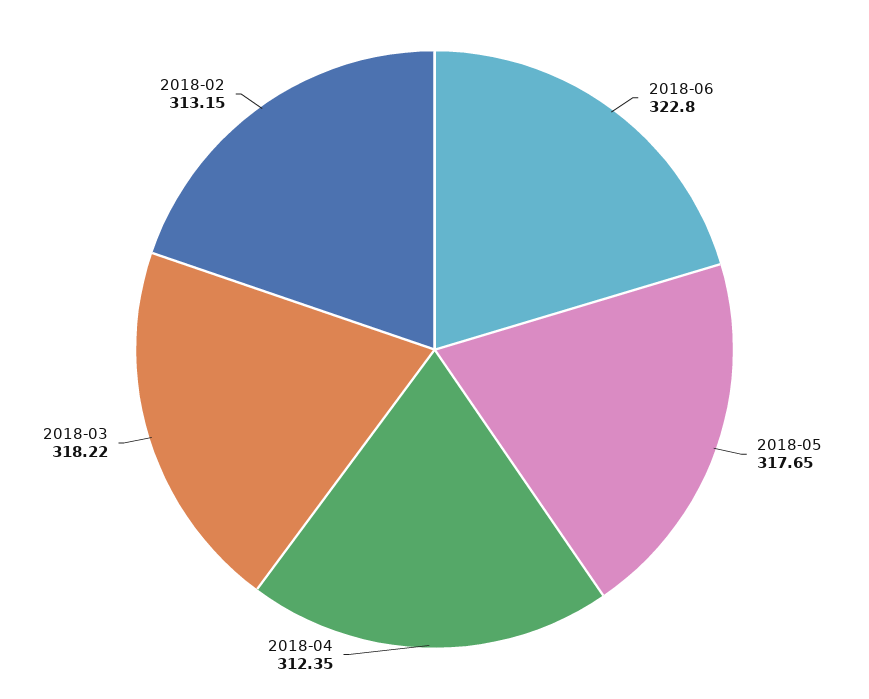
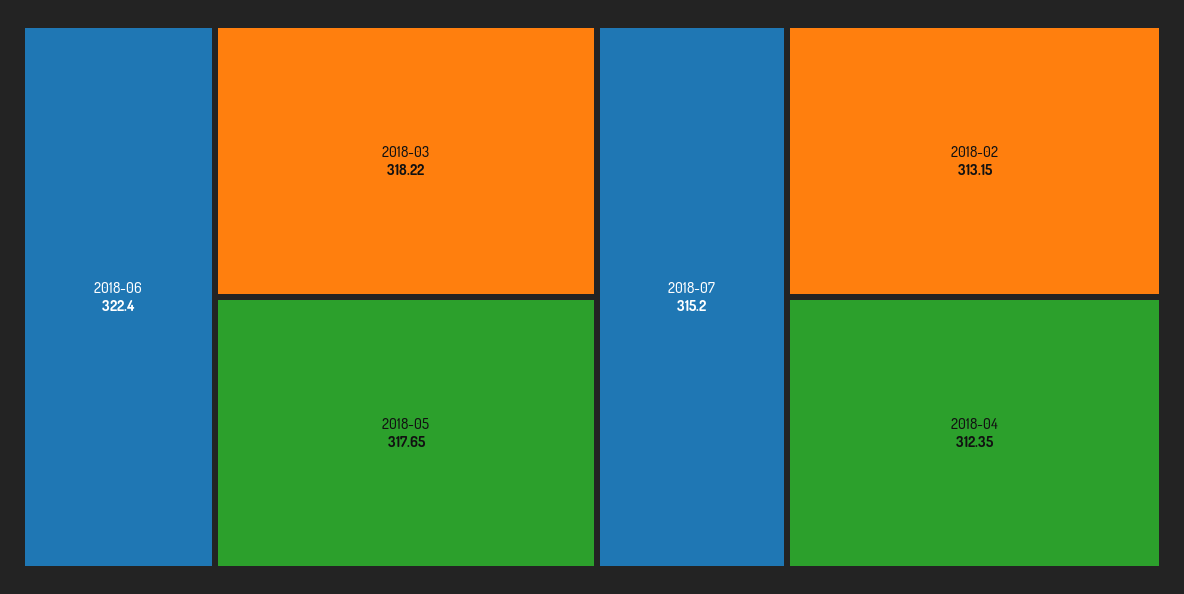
2018-06: 322.8 -> 322.4
2018-07: none -> 315.2

